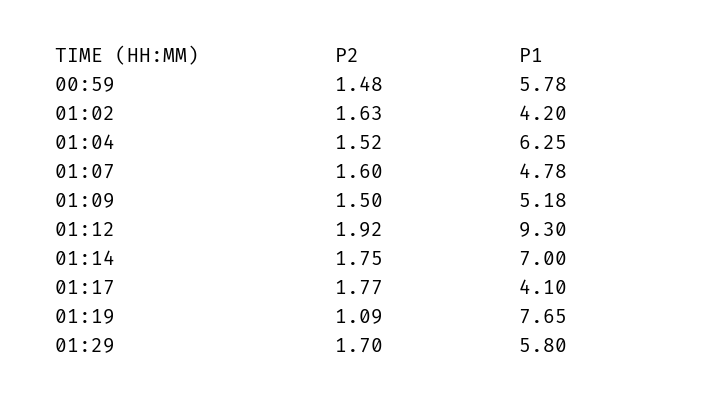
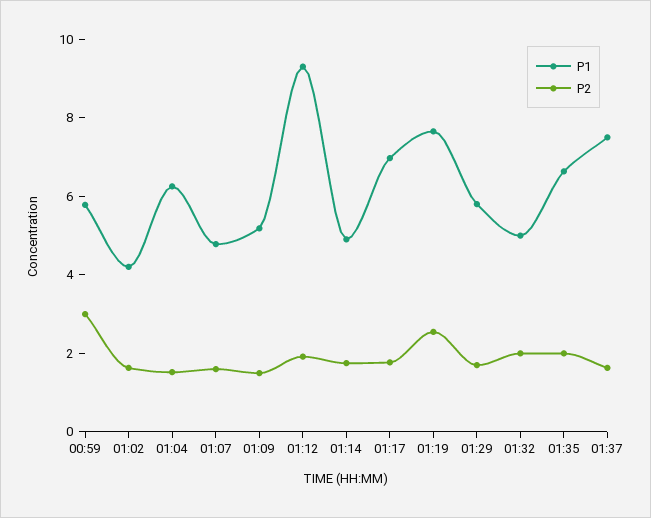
P2, 00:59: 1.48 -> 3
P1, 01:14: 7 -> 5
P1, 01:17: 4.1 -> 7
P2, 01:19: 1.09 -> 2.5
P1, 01:32: none -> 5
P2, 01:32: none -> 2
P1, 01:35: none -> 6.5
P2, 01:35: none -> 2
P1, 01:37: none -> 7.5
P2, 01:37: none -> 1.5

